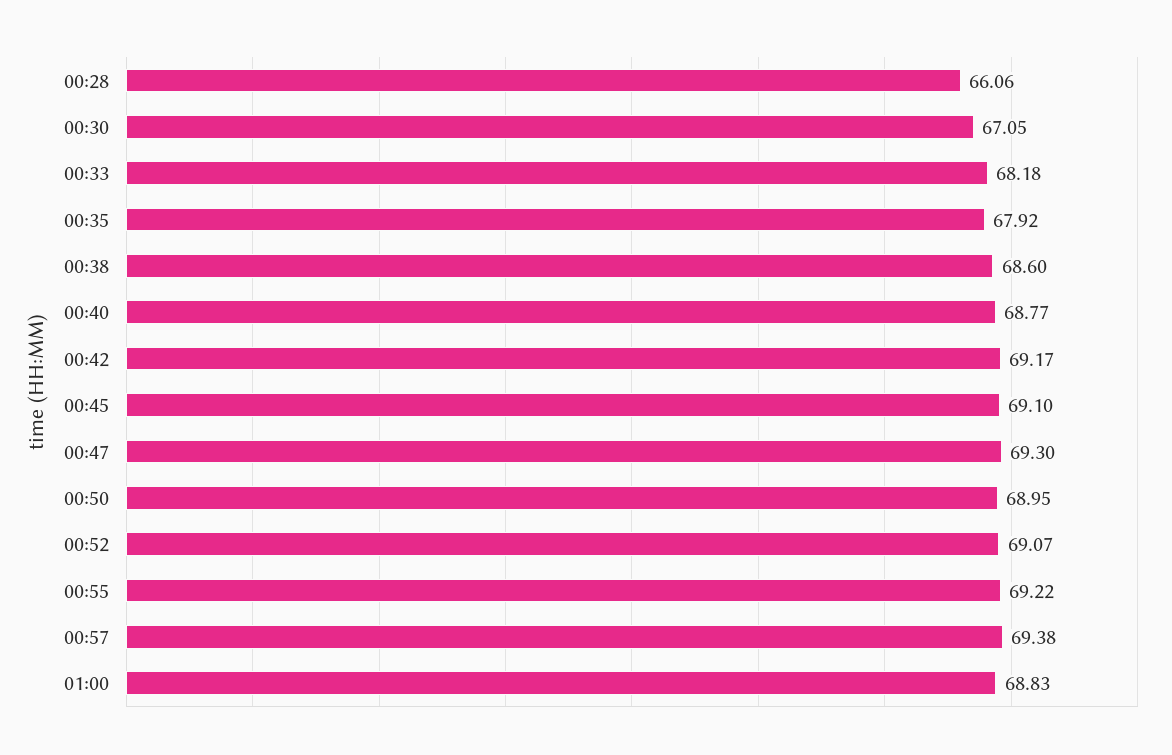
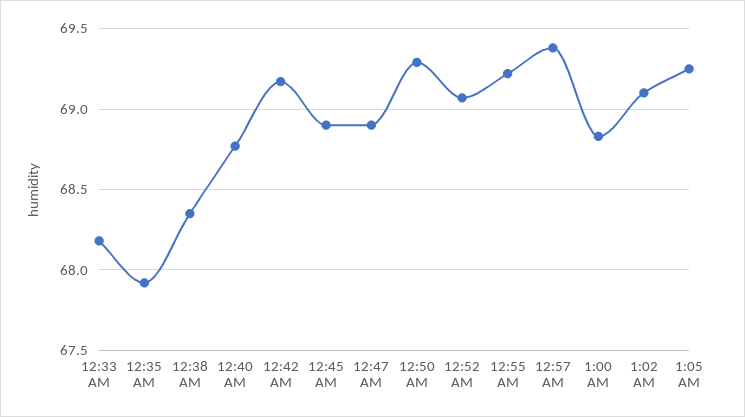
00:28: 66.06 -> none
00:30: 67.05 -> none
00:38: 68.6 -> 68.35
00:45: 69.1 -> 68.9
00:47: 69.3 -> 68.9
00:50: 68.95 -> 69.3
1:02 AM: none -> 69.1
1:05 AM: none -> 69.25

